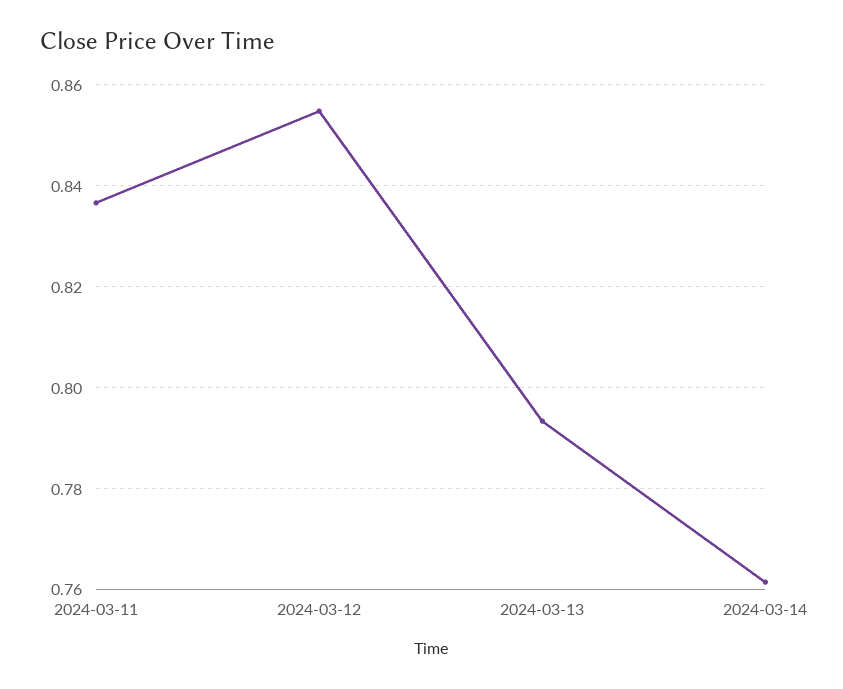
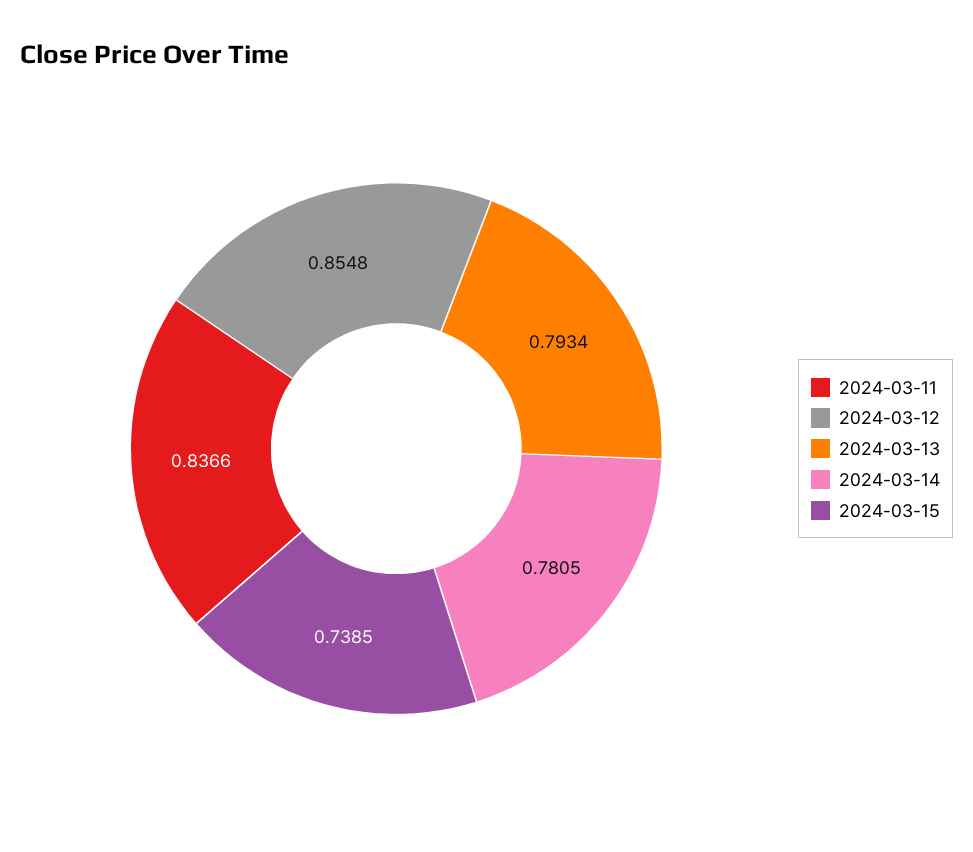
2024-03-14: 0.762 -> 0.7805
2024-03-15: none -> 0.7385

